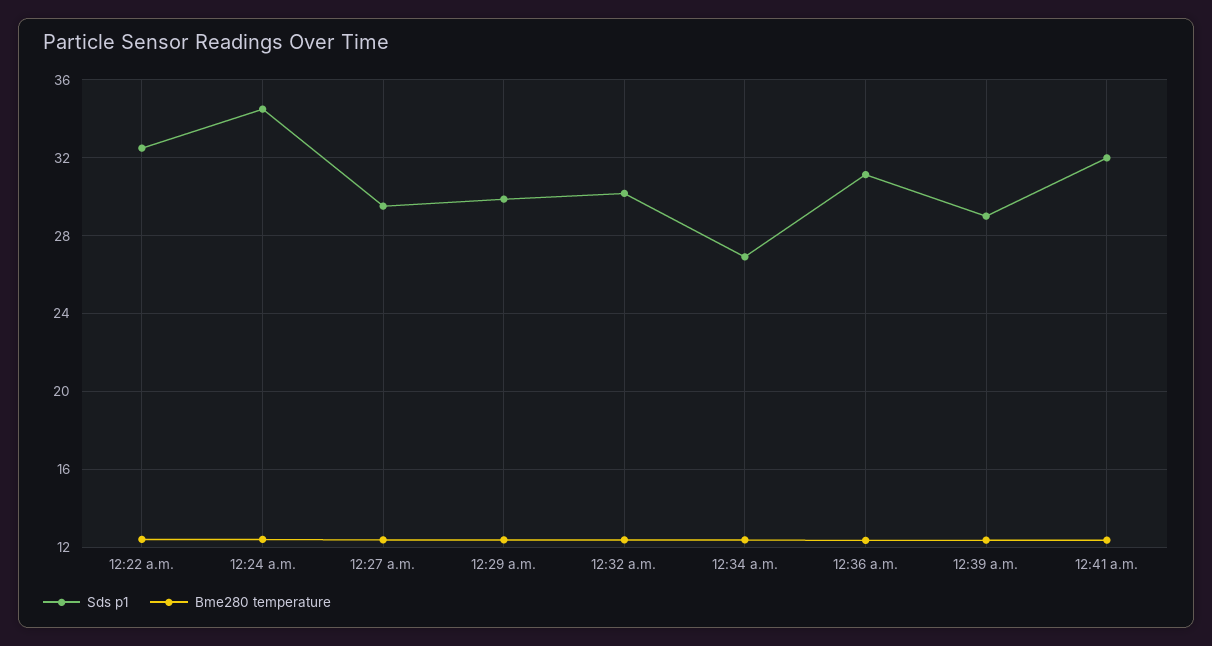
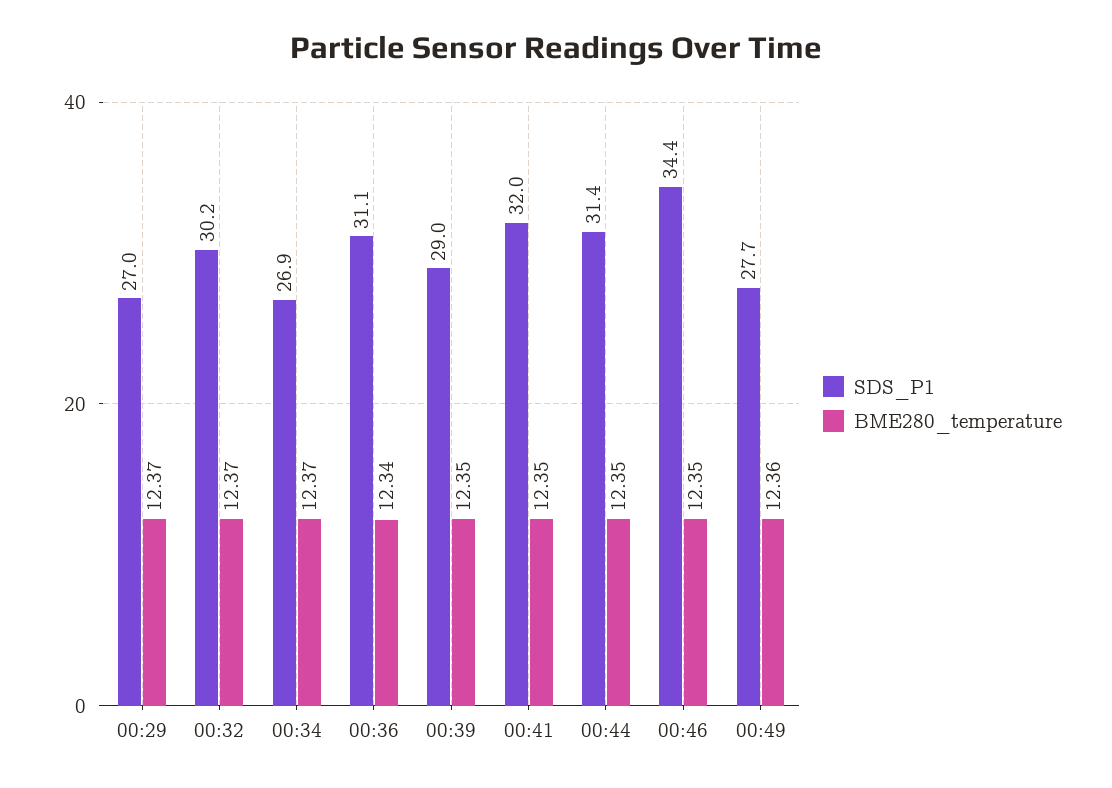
Sds p1, 12:22 a.m.: 32.5 -> none
Bme280 temperature, 12:22 a.m.: 12.5 -> none
Sds p1, 12:24 a.m.: 34.5 -> none
Bme280 temperature, 12:24 a.m.: 12.5 -> none
Sds p1, 12:27 a.m.: 29.5 -> none
Bme280 temperature, 12:27 a.m.: 12.5 -> none
Sds p1, 12:29 a.m.: 30 -> 27
Sds p1, 00:44: none -> 31.4
Bme280 temperature, 00:44: none -> 12.35
Sds p1, 00:46: none -> 34.4
Bme280 temperature, 00:46: none -> 12.35
Sds p1, 00:49: none -> 27.7
Bme280 temperature, 00:49: none -> 12.36

